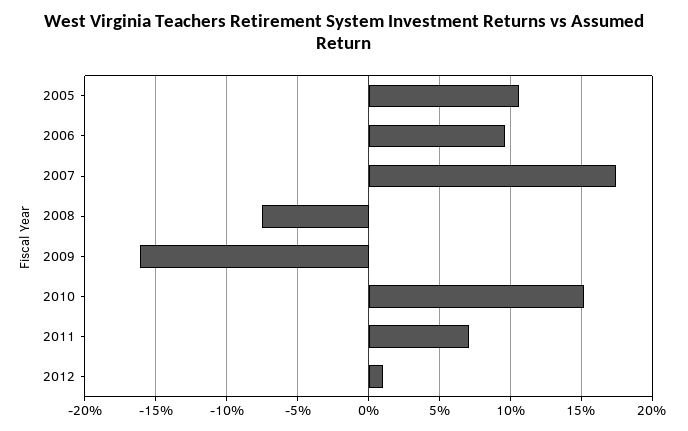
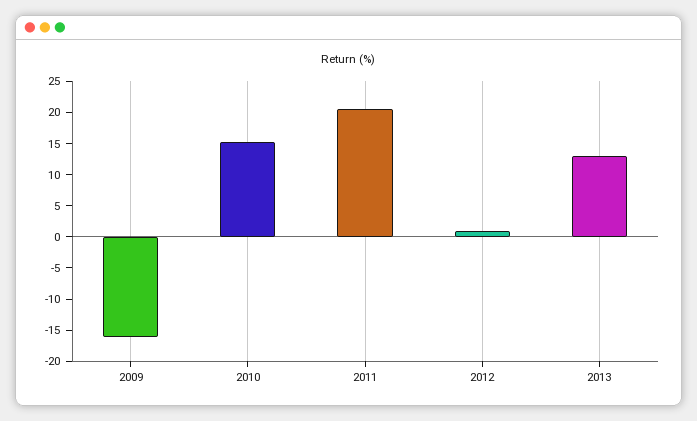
2005: 10.5 -> none
2006: 9.5 -> none
2007: 17.5 -> none
2008: -7.5 -> none
2011: 7 -> 20
2013: none -> 12.5

